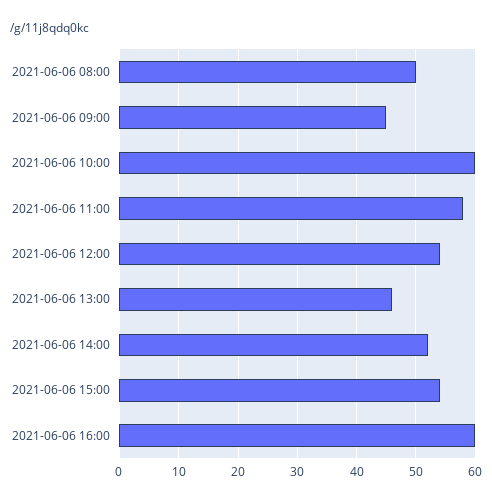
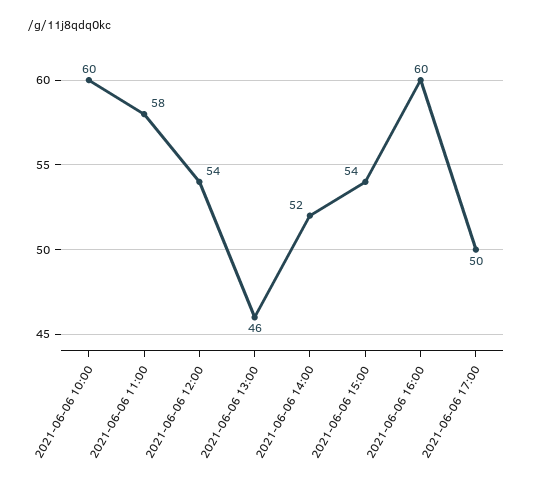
2021-06-06 08:00: 50 -> none
2021-06-06 09:00: 45 -> none
2021-06-06 17:00: none -> 50

